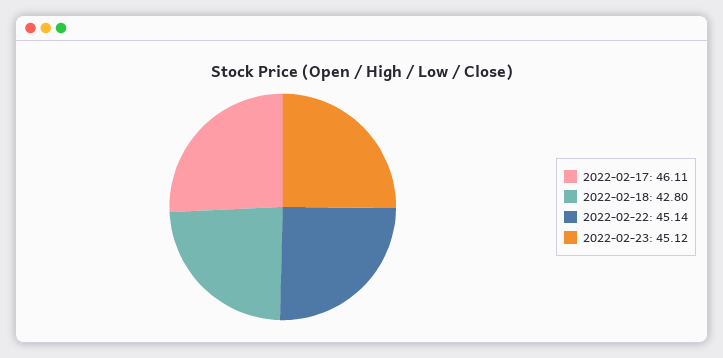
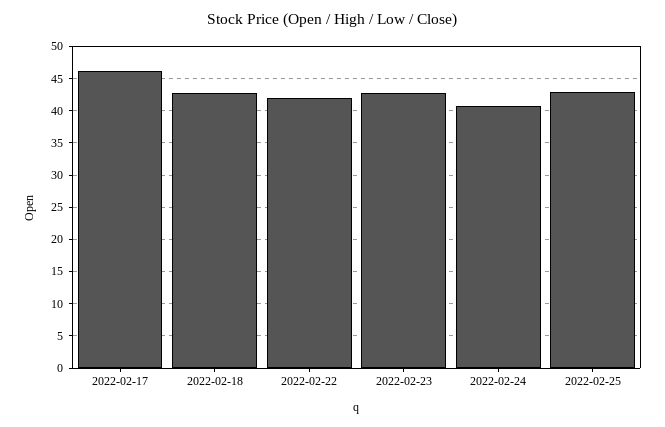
2022-02-22: 45.14 -> 42
2022-02-23: 45.12 -> 43
2022-02-24: none -> 41
2022-02-25: none -> 43

